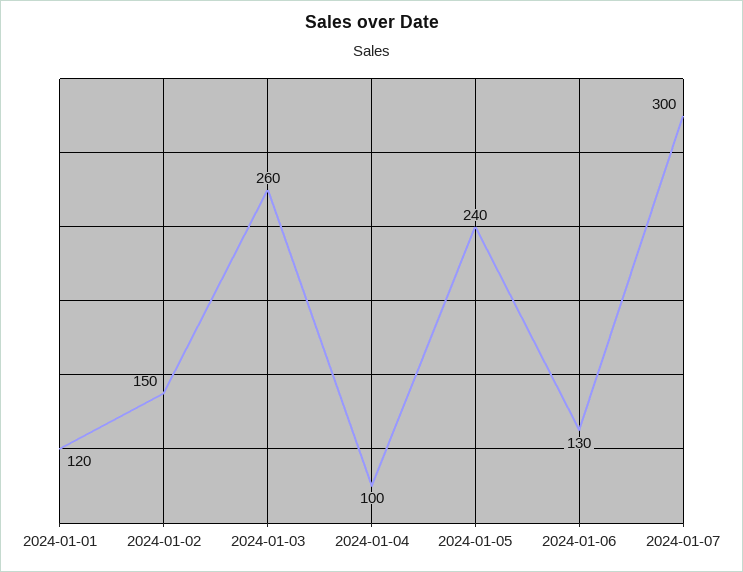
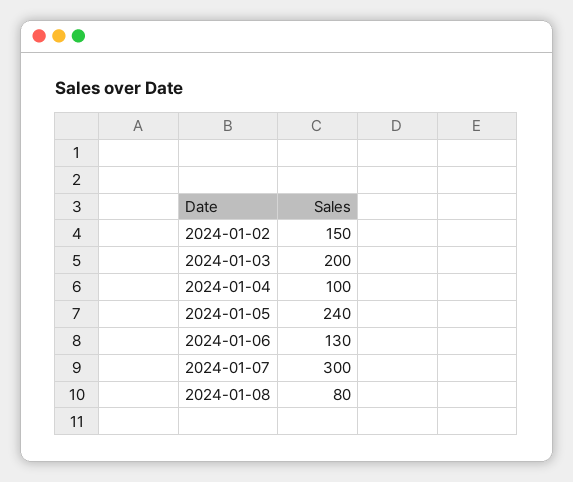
2024-01-01: 120 -> none
2024-01-03: 260 -> 200
2024-01-08: none -> 80

